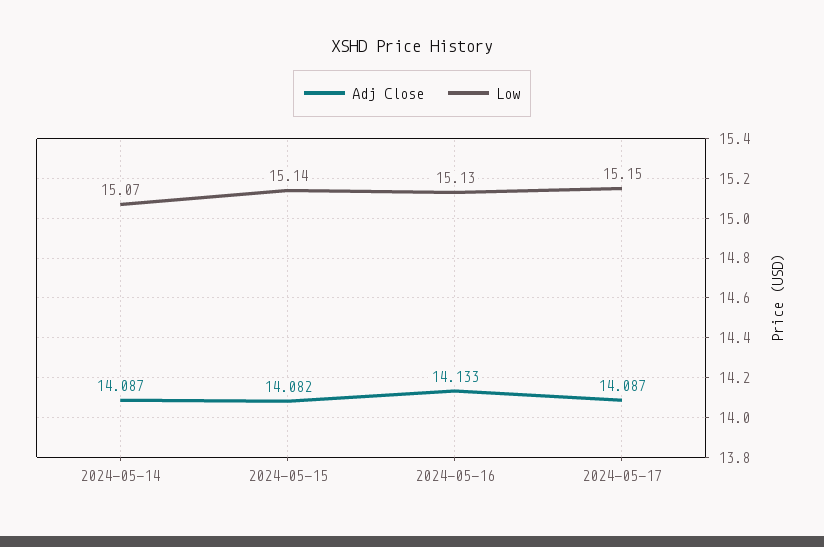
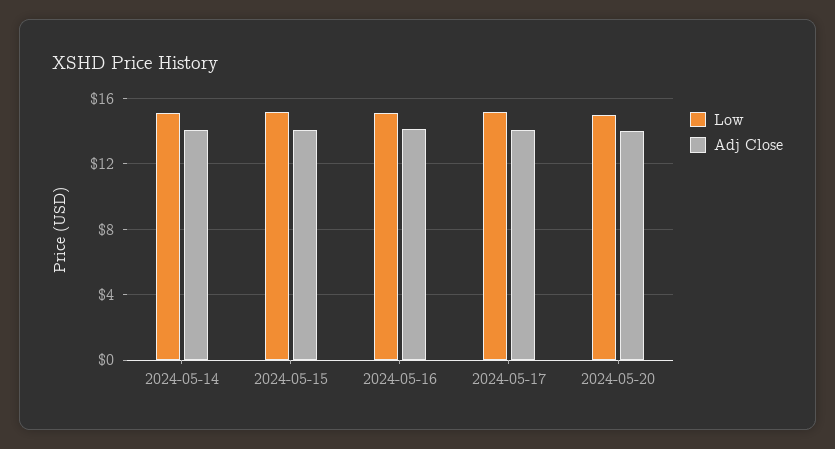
Low, 2024-05-20: none -> 15
Adj Close, 2024-05-20: none -> 14

